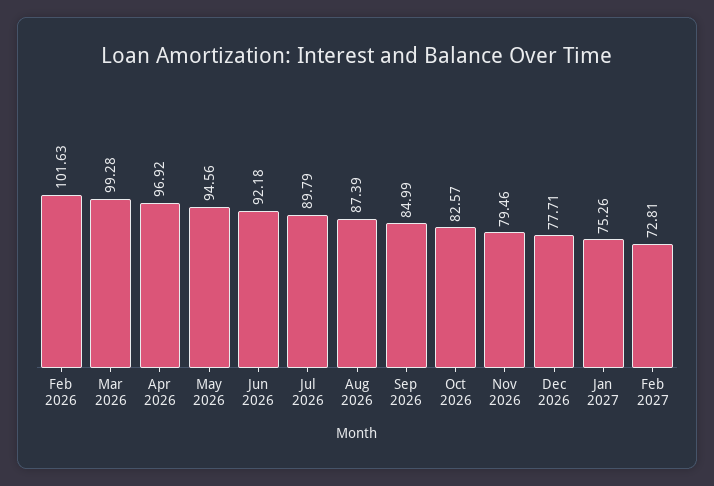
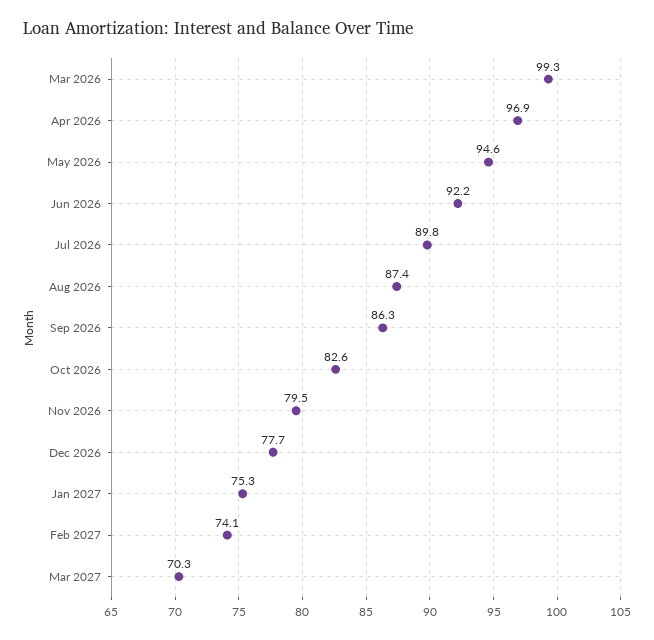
Feb 2026: 101.63 -> none
Sep 2026: 84.99 -> 86.3
Feb 2027: 72.81 -> 74.1
Mar 2027: none -> 70.3

